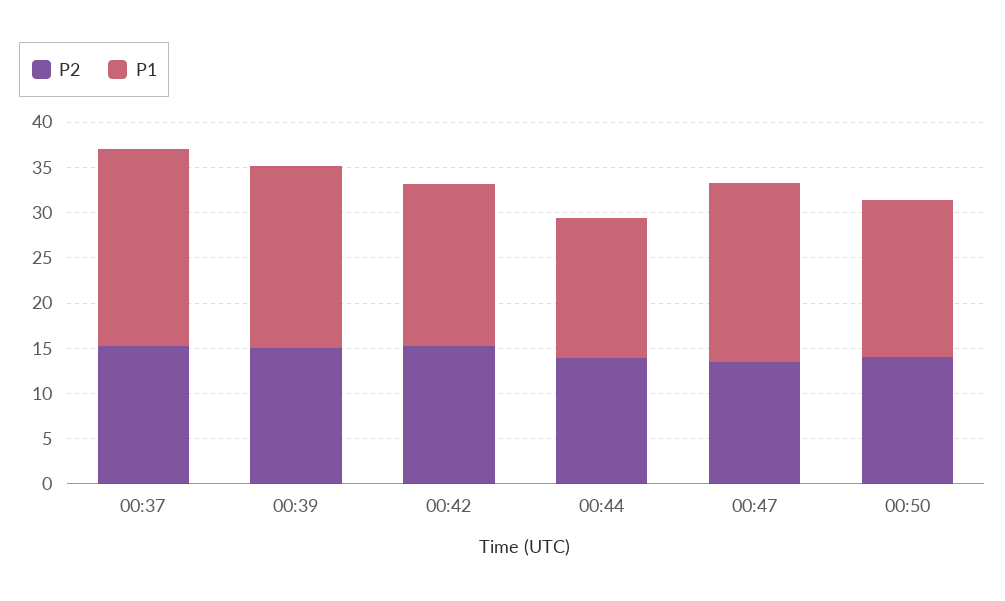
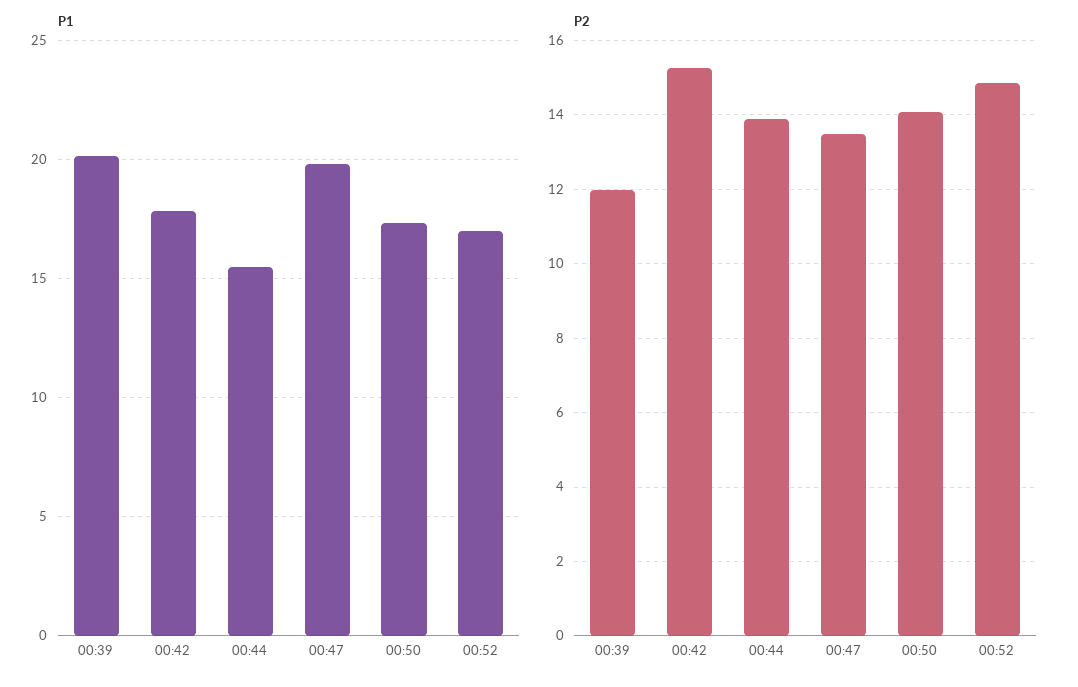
P2, 00:37: 15 -> none
P1, 00:37: 22 -> none
P2, 00:39: 15 -> 12
P1, 00:52: none -> 17
P2, 00:52: none -> 14.8

